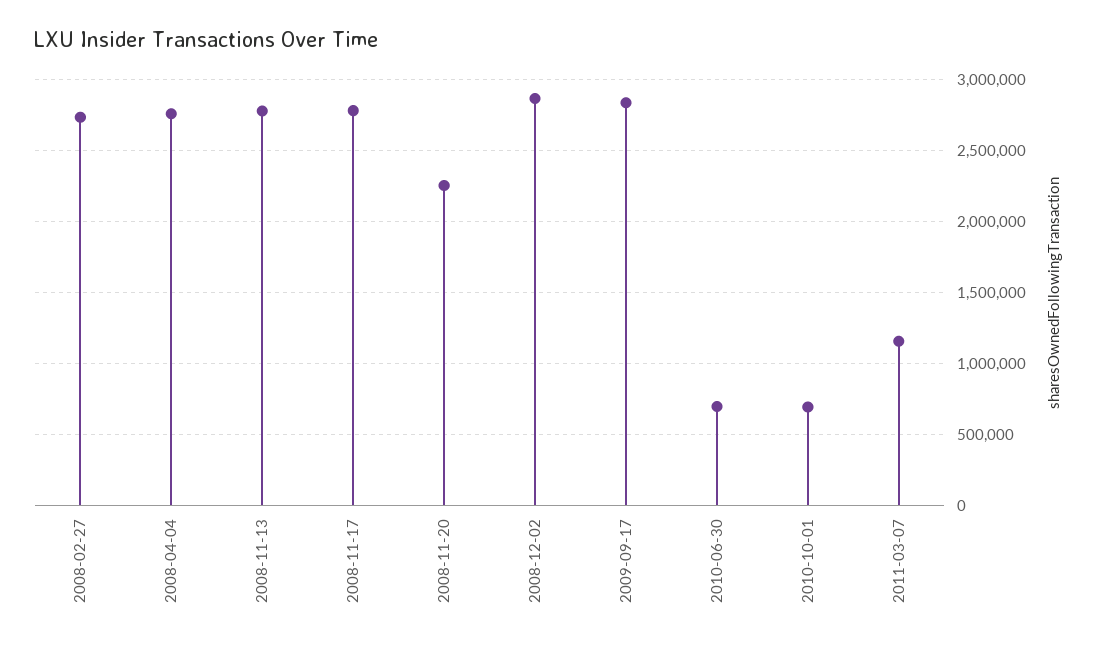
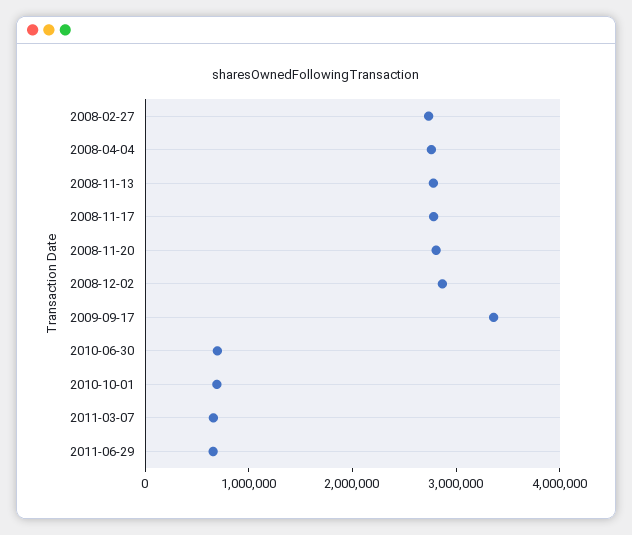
2008-11-20: 2250000 -> 2800000
2009-09-17: 2850000 -> 3400000
2011-03-07: 1150000 -> 600000
2011-06-29: none -> 600000

